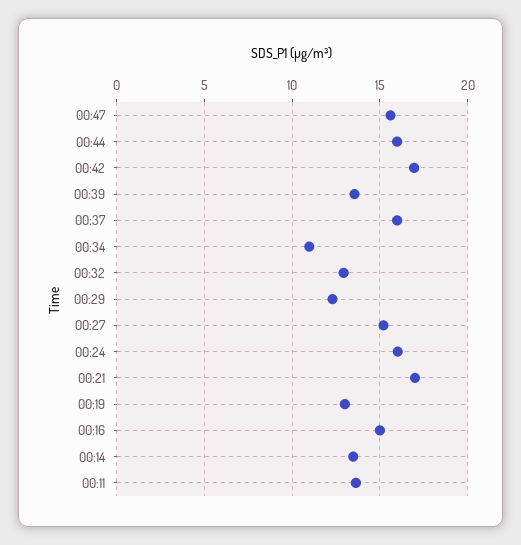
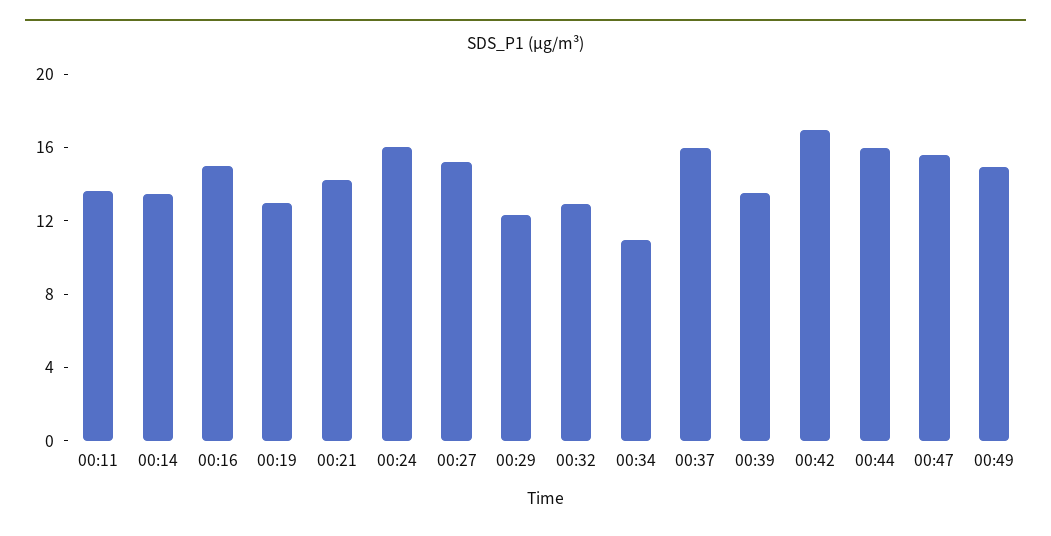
00:21: 17 -> 14
00:49: none -> 15

